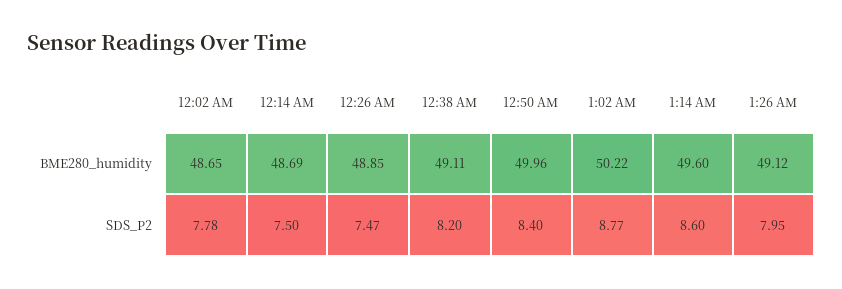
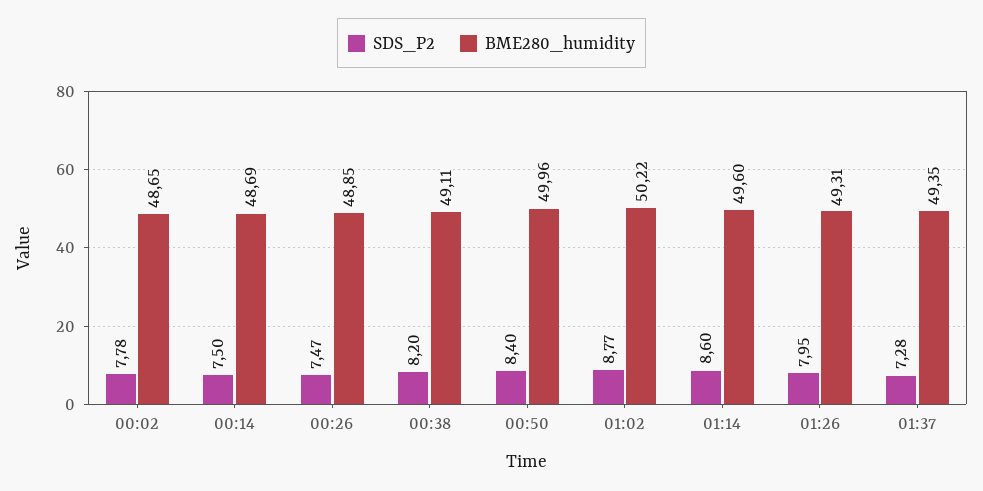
BME280_humidity, 1:26 AM: 49.12 -> 49.31
SDS_P2, 01:37: none -> 7.28
BME280_humidity, 01:37: none -> 49.35

